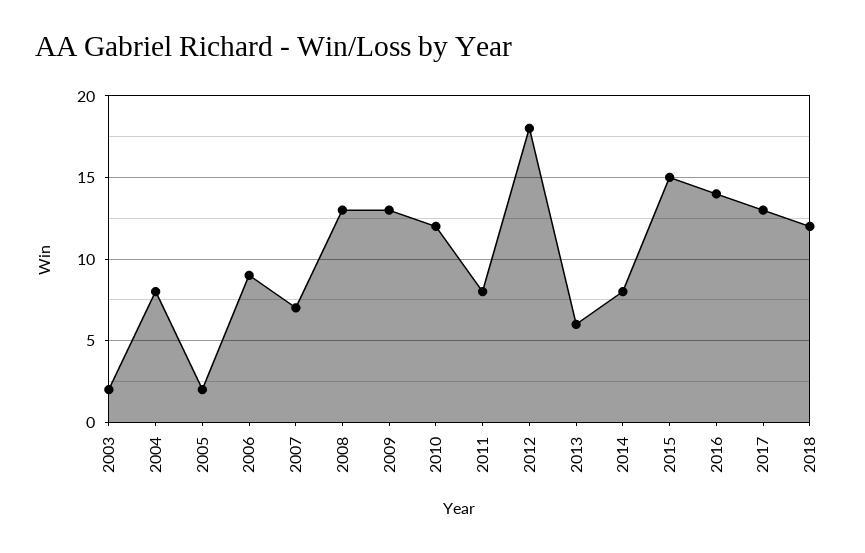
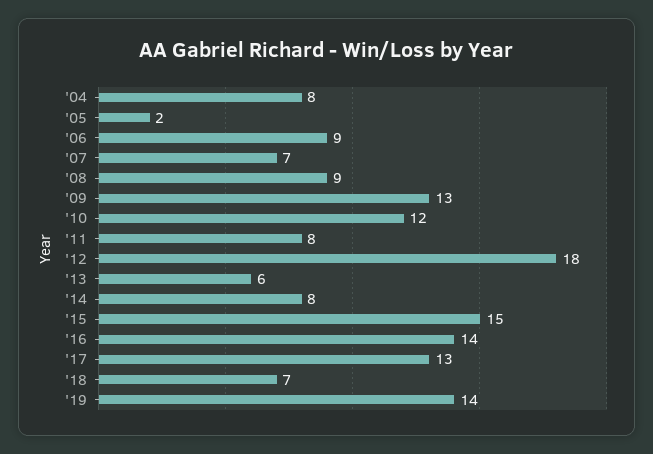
2003: 2 -> none
2008: 13 -> 9
2018: 12 -> 7
'19: none -> 14

